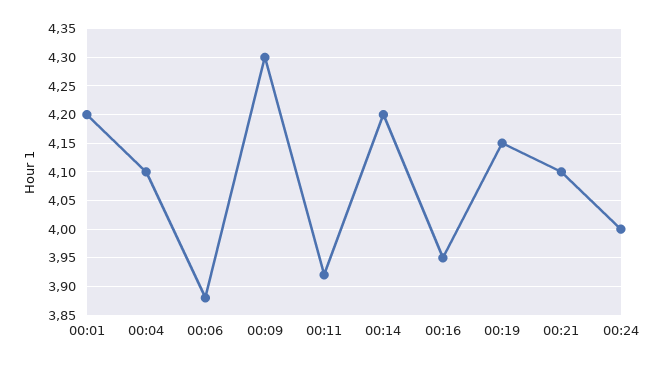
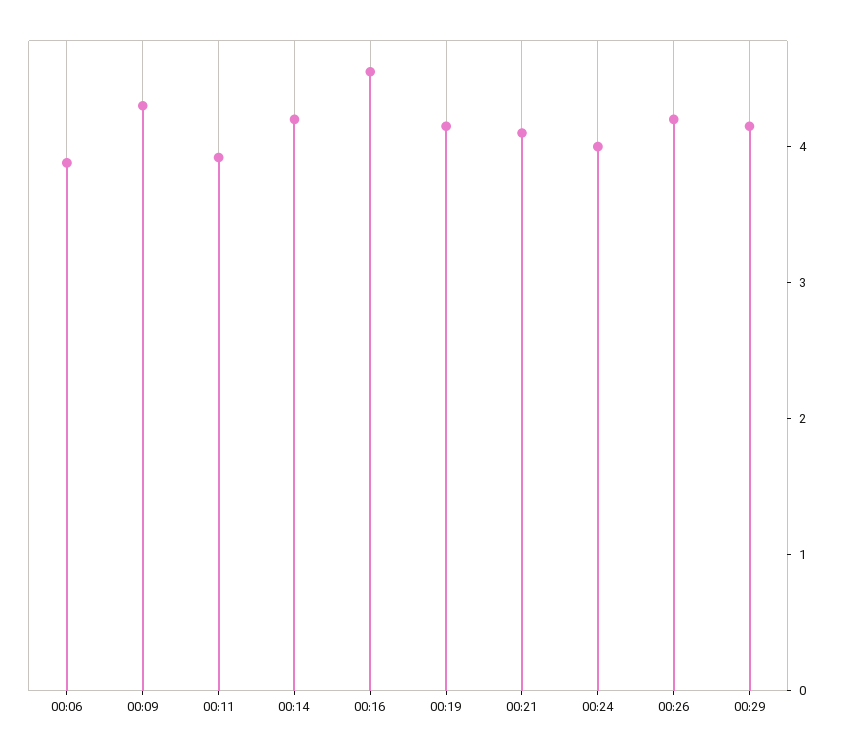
00:01: 4.2 -> none
00:04: 4.1 -> none
00:16: 3.95 -> 4.6
00:26: none -> 4.2
00:29: none -> 4.2

